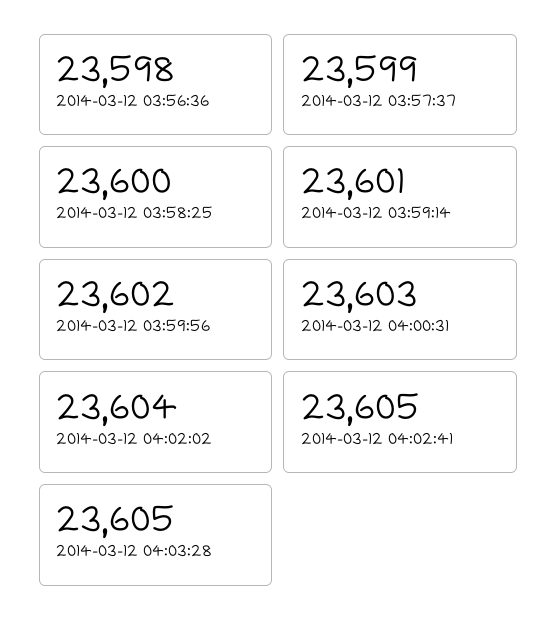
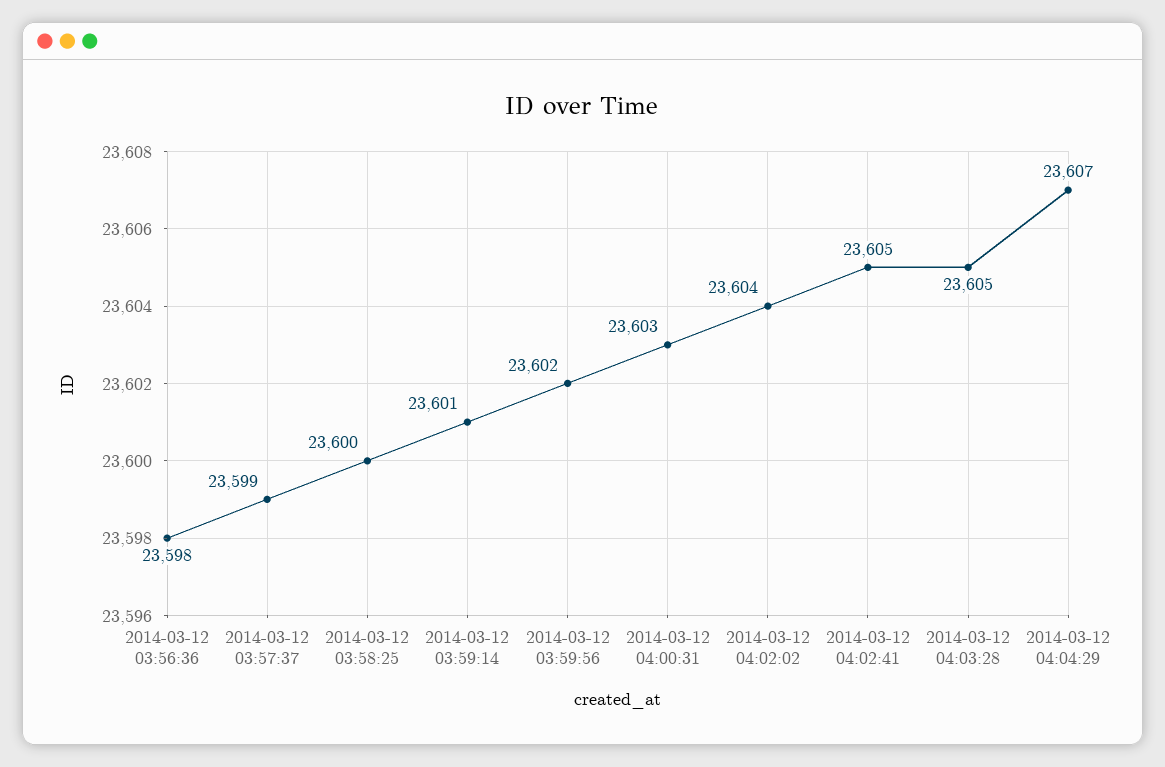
2014-03-12 04:04:29: none -> 23607

